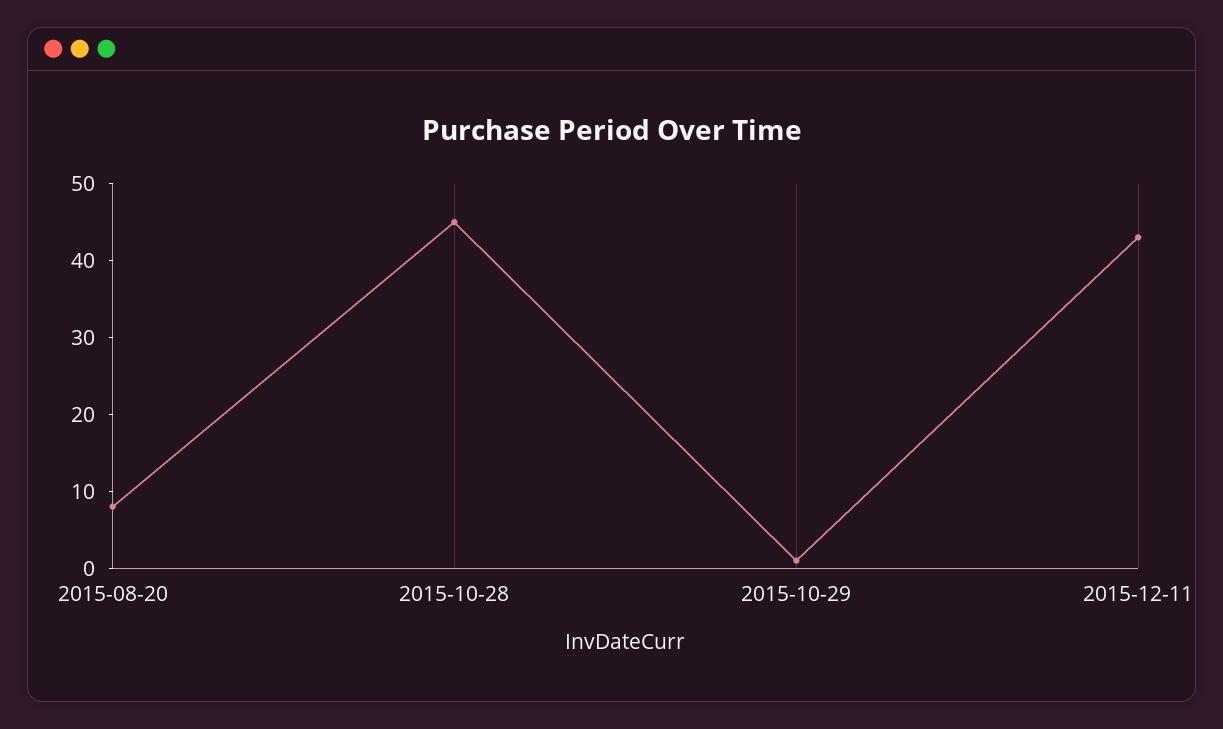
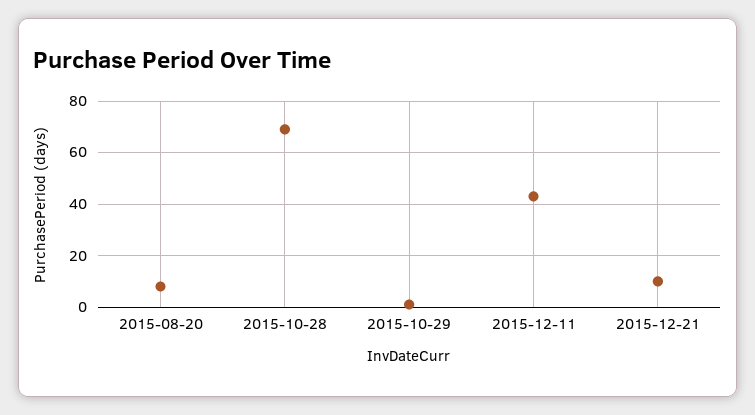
2015-10-28: 45 -> 70
2015-12-21: none -> 10

